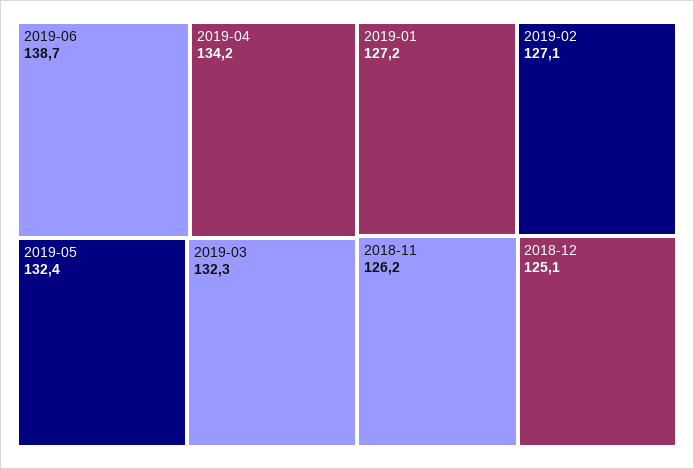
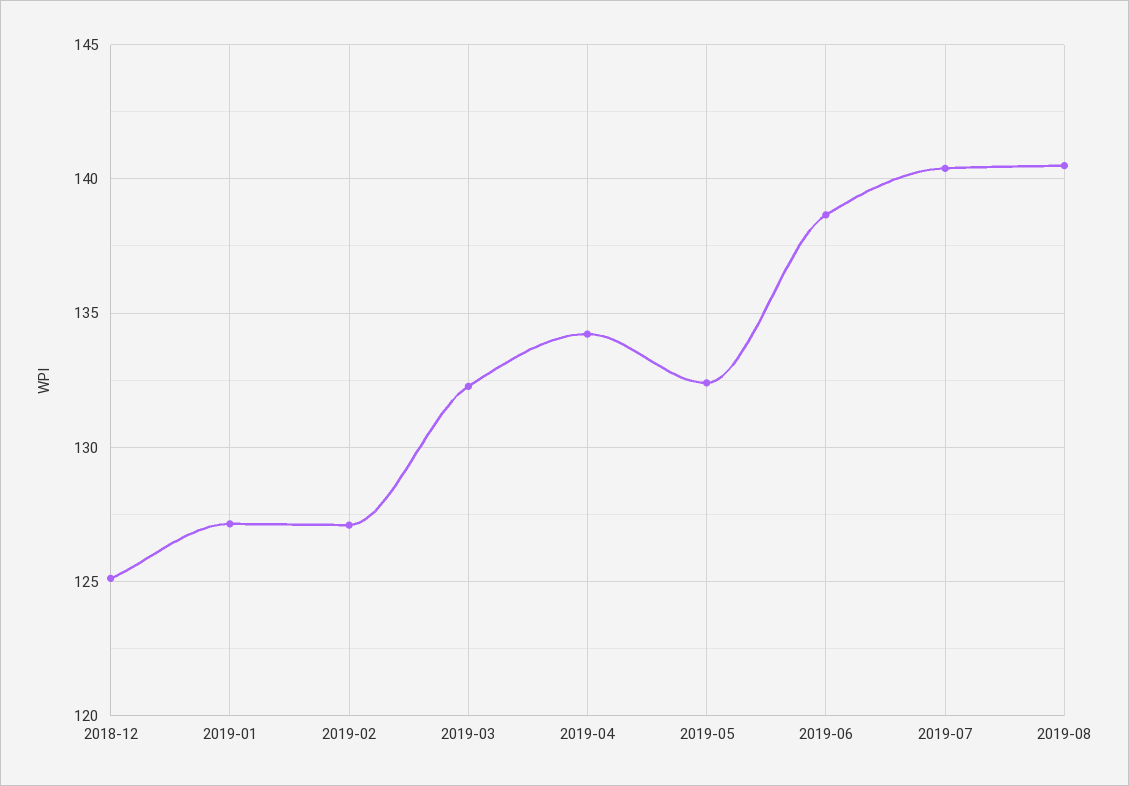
2018-11: 126.2 -> none
2019-07: none -> 140.5
2019-08: none -> 140.5

